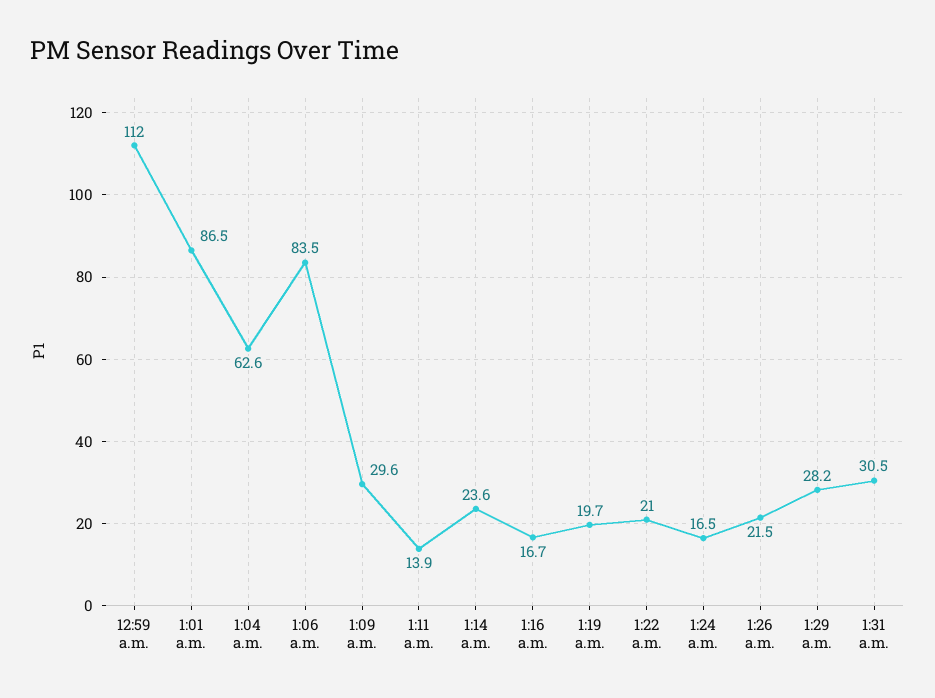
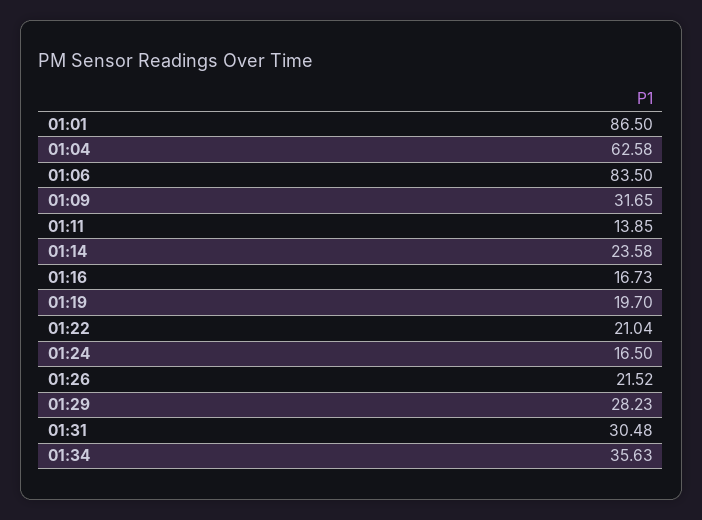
12:59 a.m.: 112 -> none
1:09 a.m.: 29.6 -> 31.65
01:34: none -> 35.63

